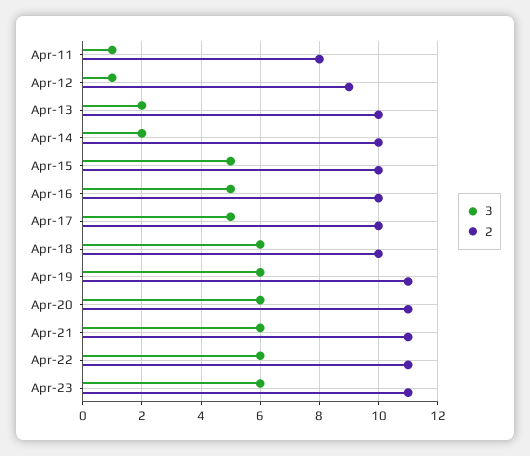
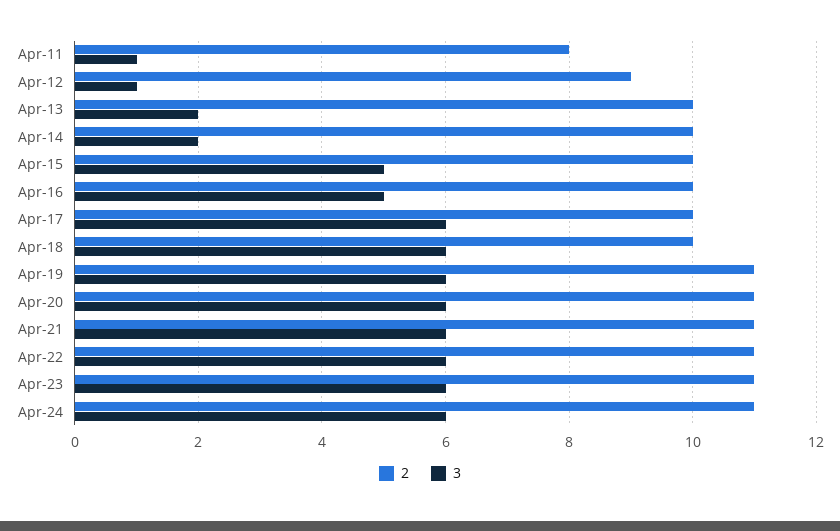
3, Apr-17: 5 -> 6
2, Apr-24: none -> 11
3, Apr-24: none -> 6

